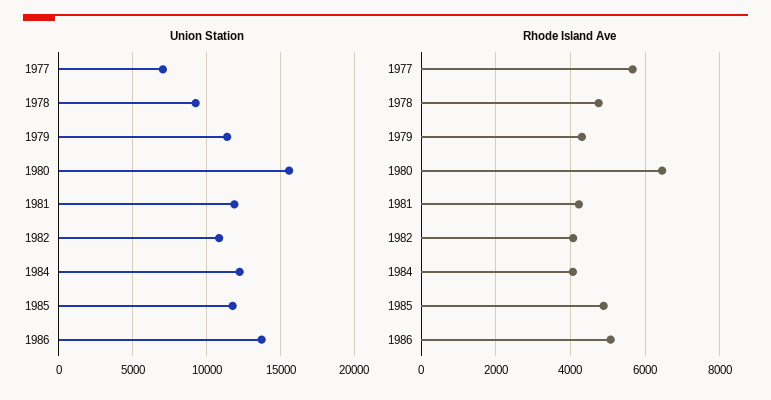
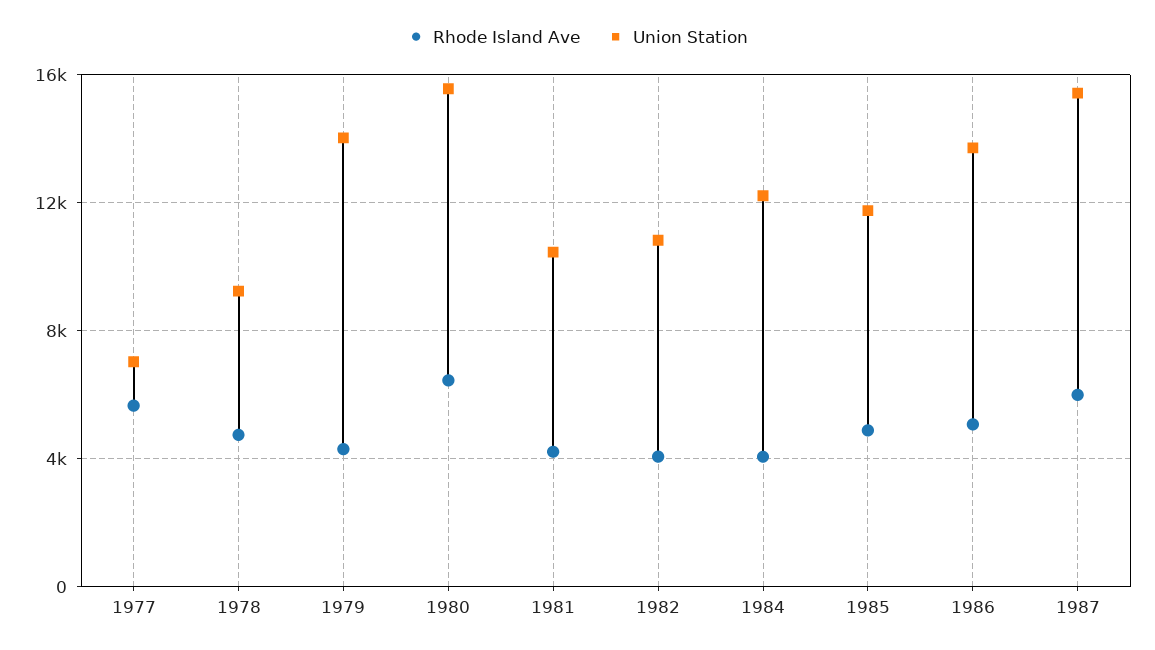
Union Station, 1979: 11500 -> 14000
Union Station, 1981: 12000 -> 10500
Rhode Island Ave, 1987: none -> 6000
Union Station, 1987: none -> 15500

